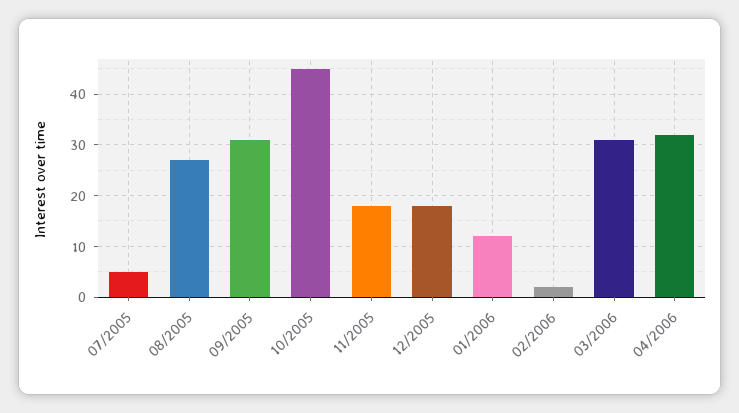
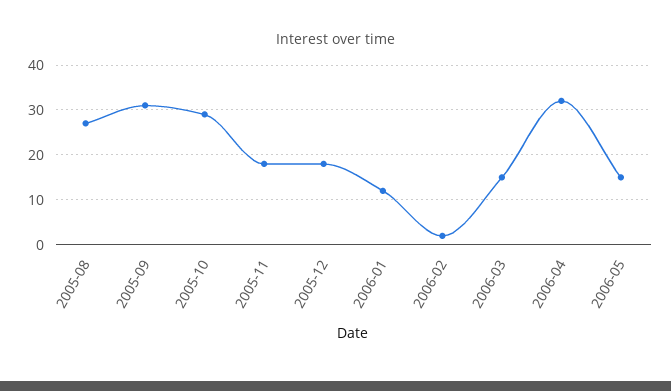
07/2005: 5 -> none
10/2005: 45 -> 30
03/2006: 30 -> 15
2006-05: none -> 15

